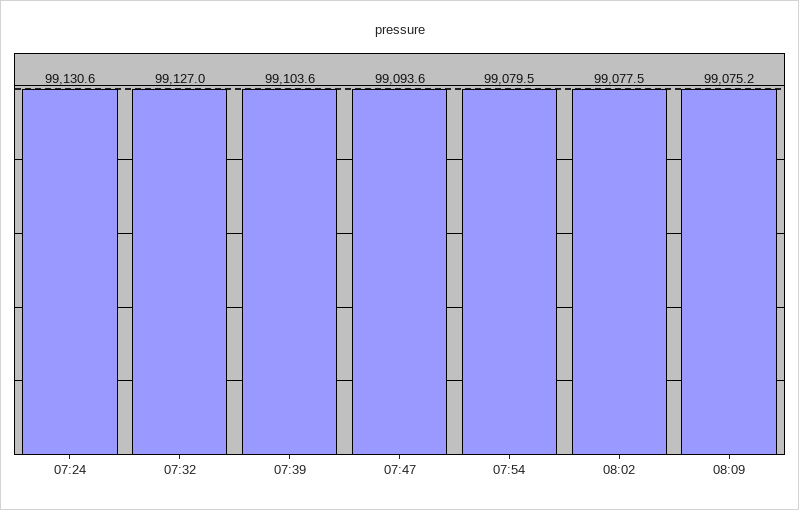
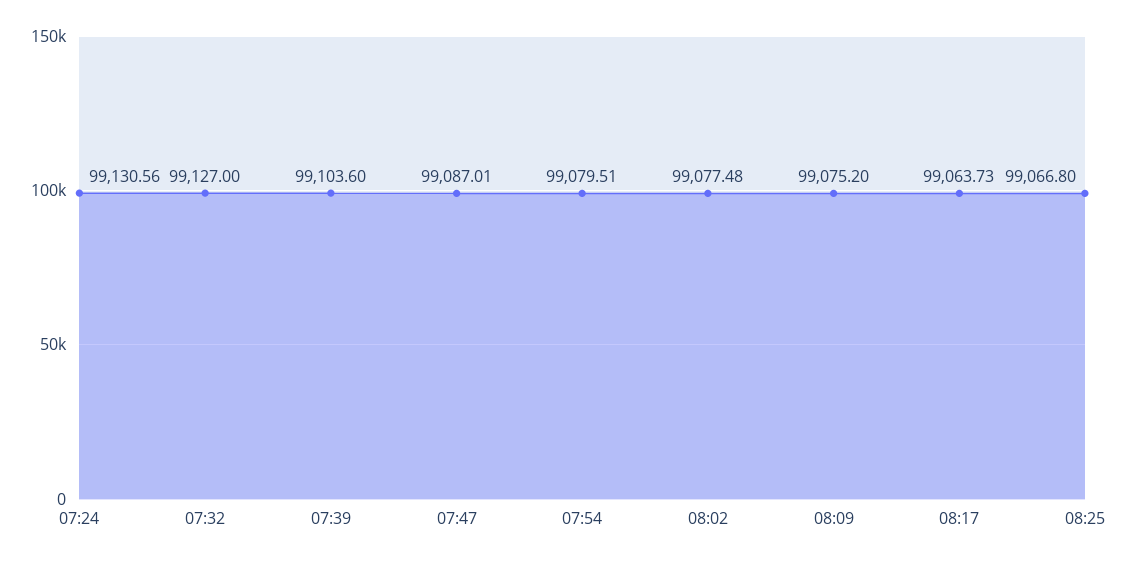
07:47: 99093.6 -> 99087.01
08:17: none -> 99063.73
08:25: none -> 99066.8

